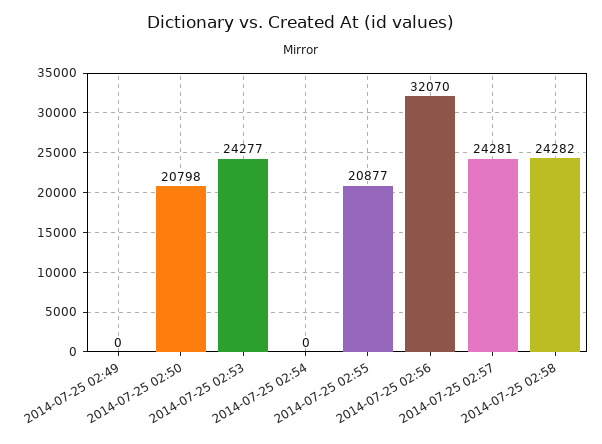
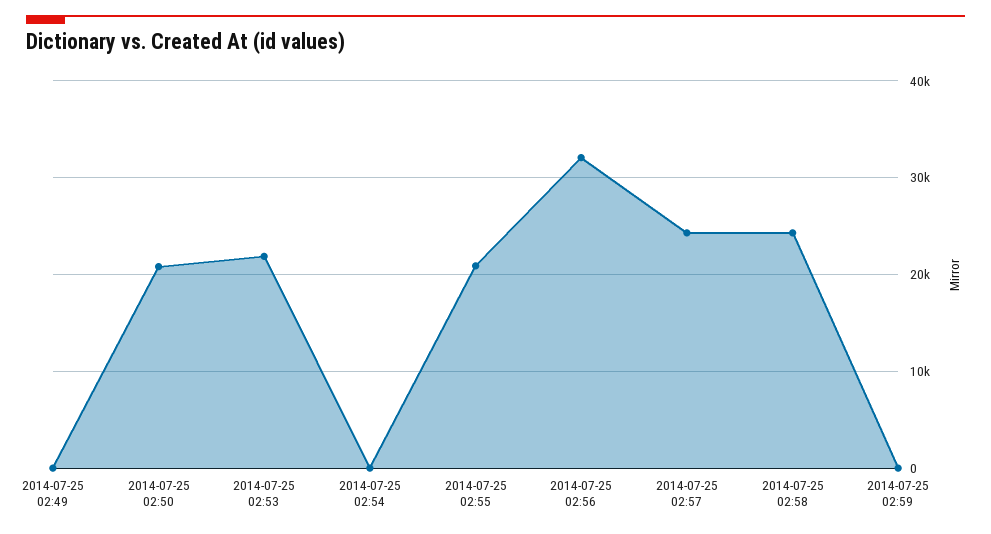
2014-07-25 02:53: 24277 -> 22000
2014-07-25 02:59: none -> 0

